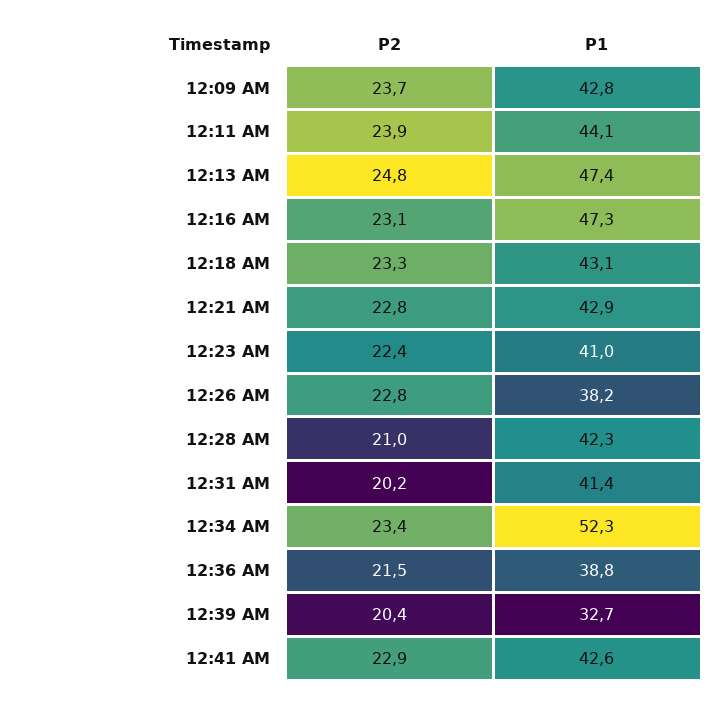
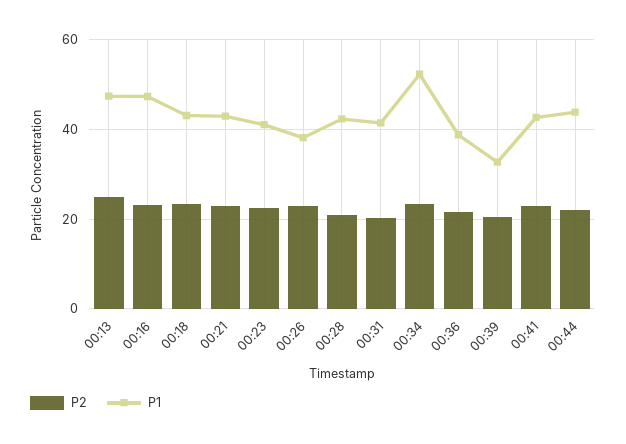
P2, 12:09 AM: 23.7 -> none
P1, 12:09 AM: 42.8 -> none
P2, 12:11 AM: 23.9 -> none
P1, 12:11 AM: 44.1 -> none
P2, 00:44: none -> 22
P1, 00:44: none -> 44

